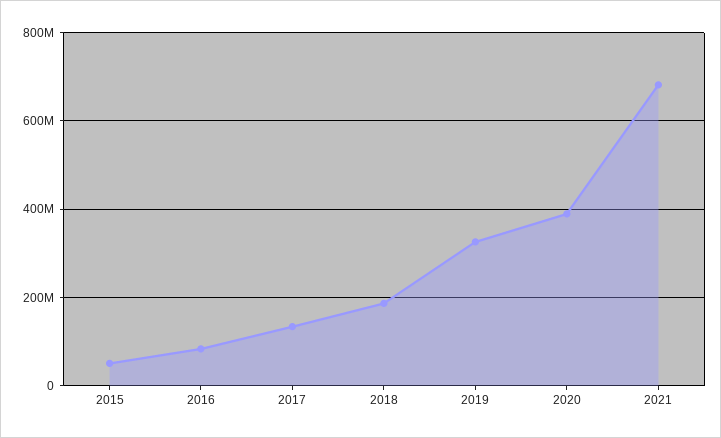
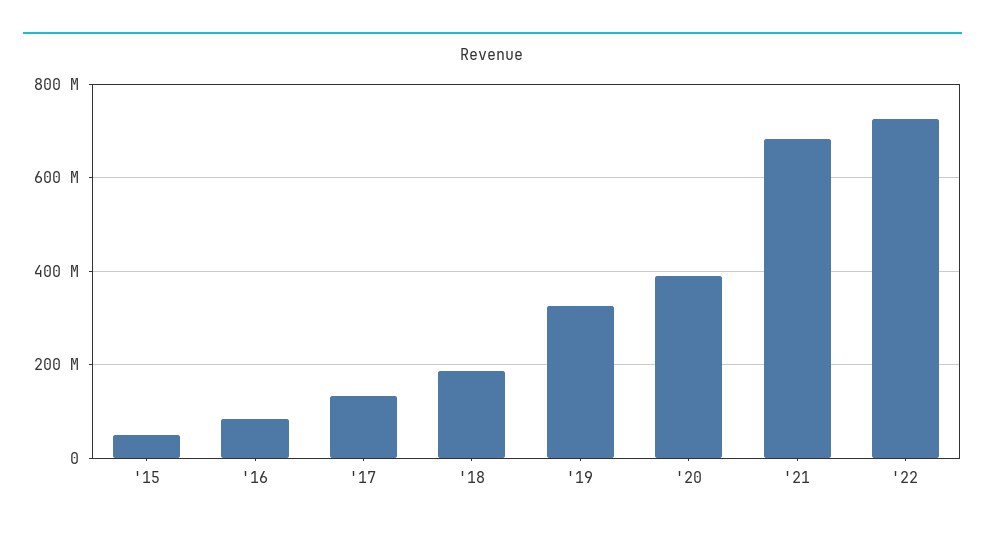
'22: none -> 720000000

